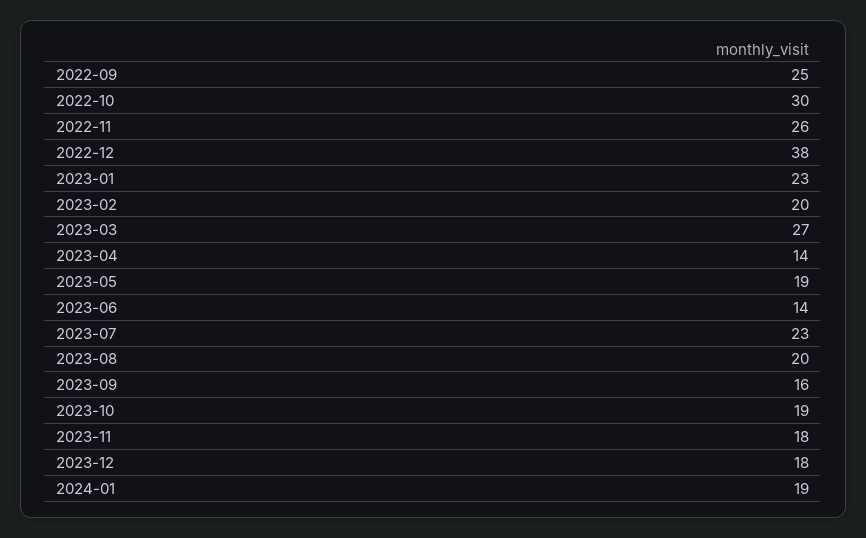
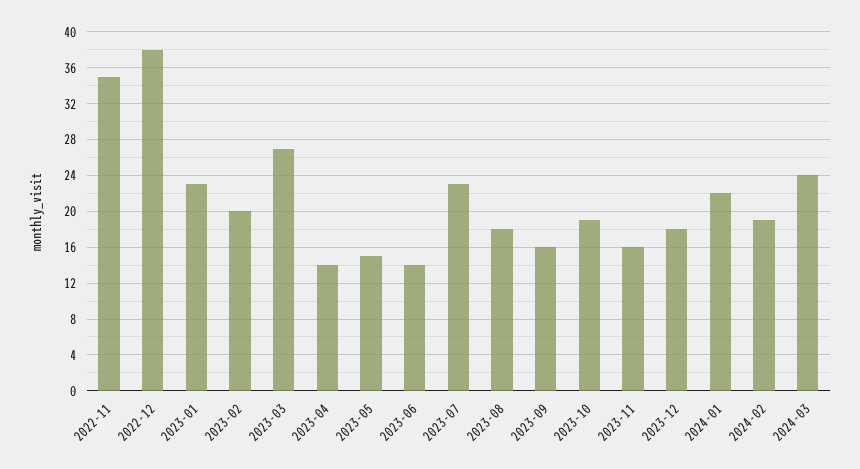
2022-09: 25 -> none
2022-10: 30 -> none
2022-11: 26 -> 35
2023-05: 19 -> 15
2023-08: 20 -> 18
2023-11: 18 -> 16
2024-01: 19 -> 22
2024-02: none -> 19
2024-03: none -> 24

